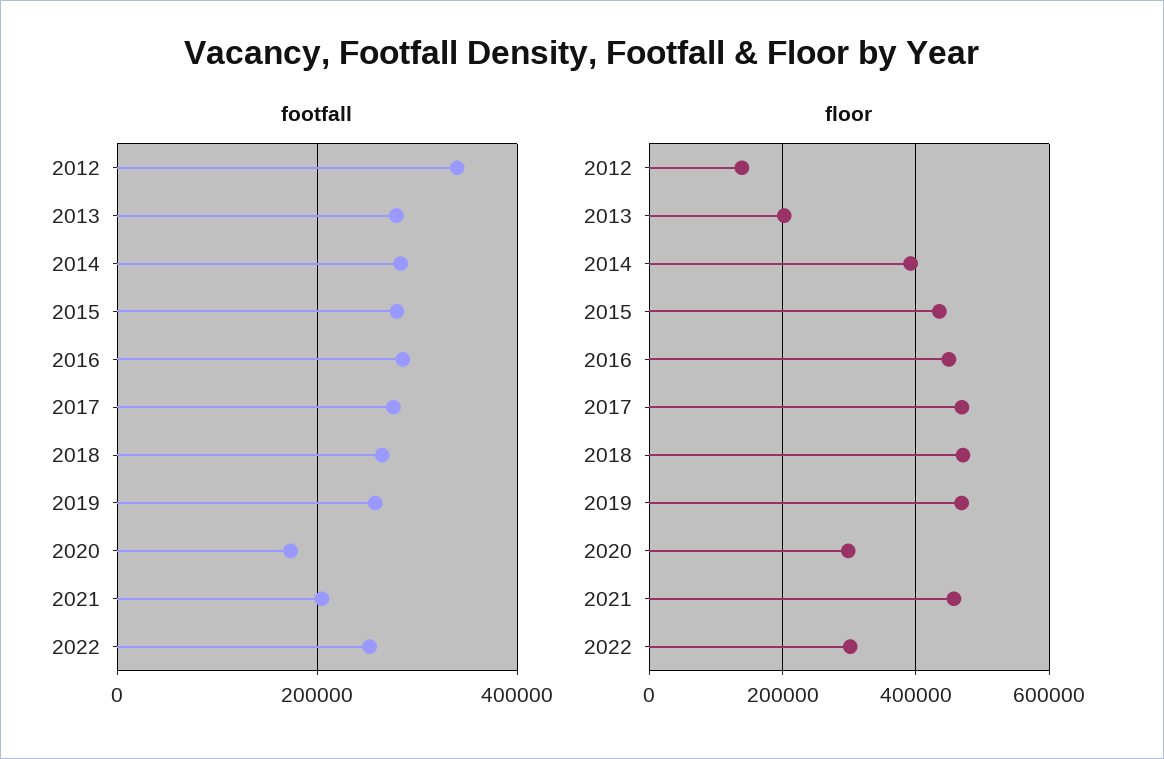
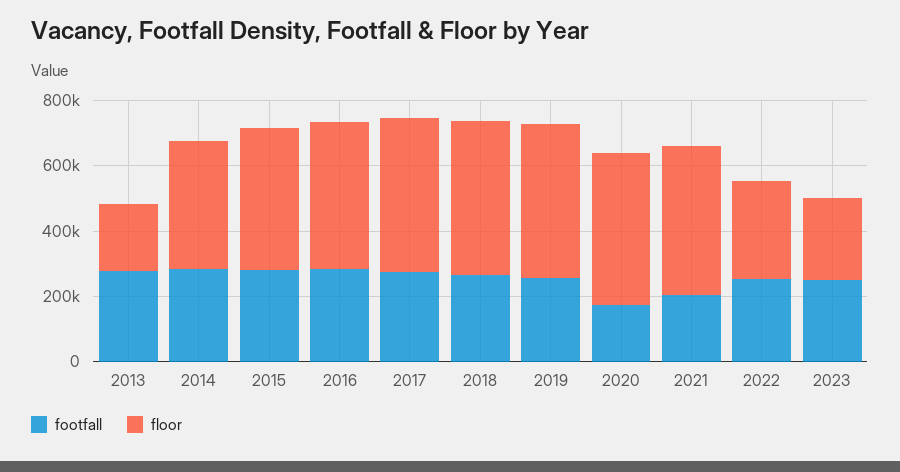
footfall, 2012: 340000 -> none
floor, 2012: 140000 -> none
floor, 2020: 300000 -> 450000
footfall, 2023: none -> 250000
floor, 2023: none -> 250000

